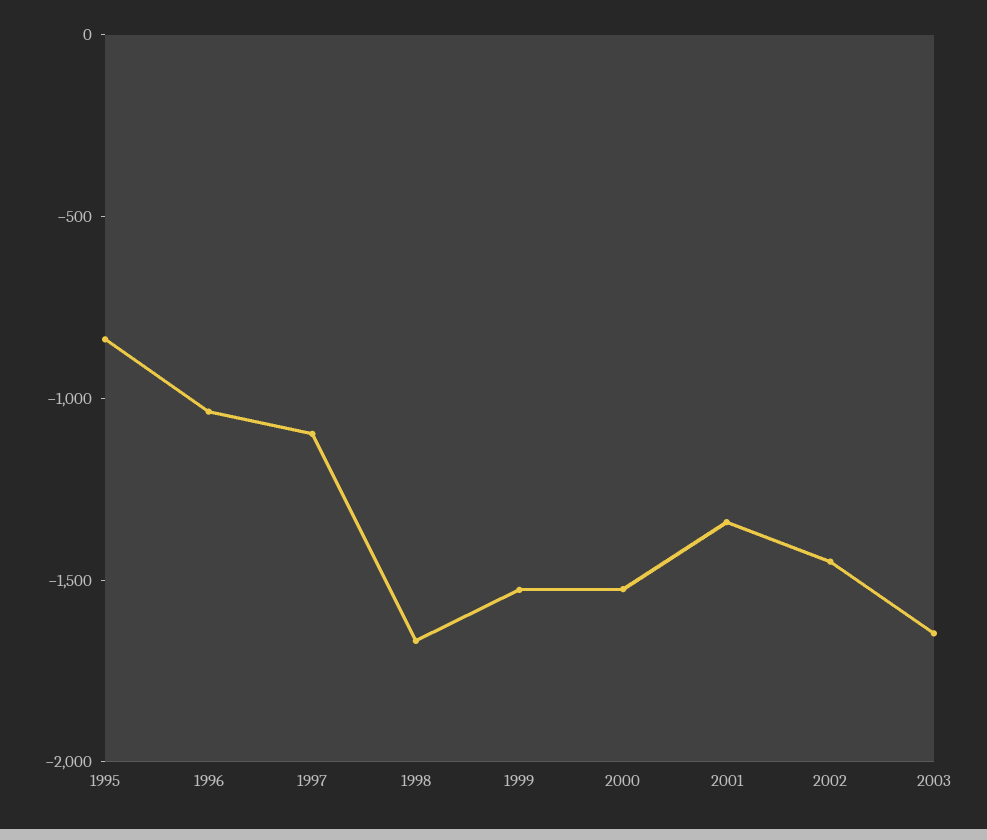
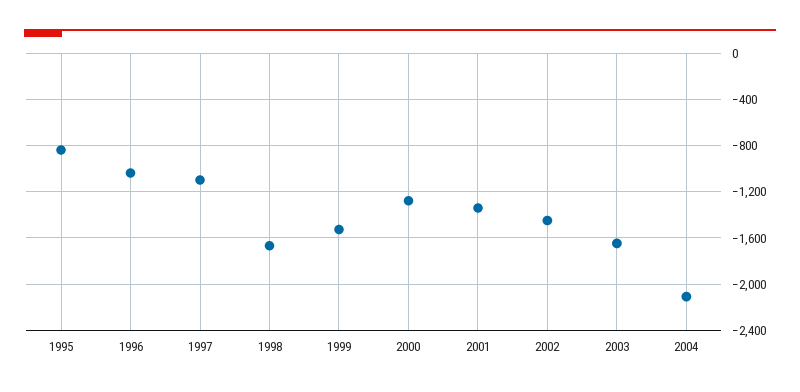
2000: -1500 -> -1300
2004: none -> -2100

